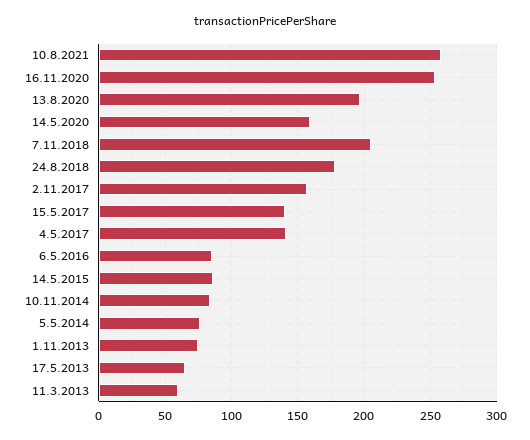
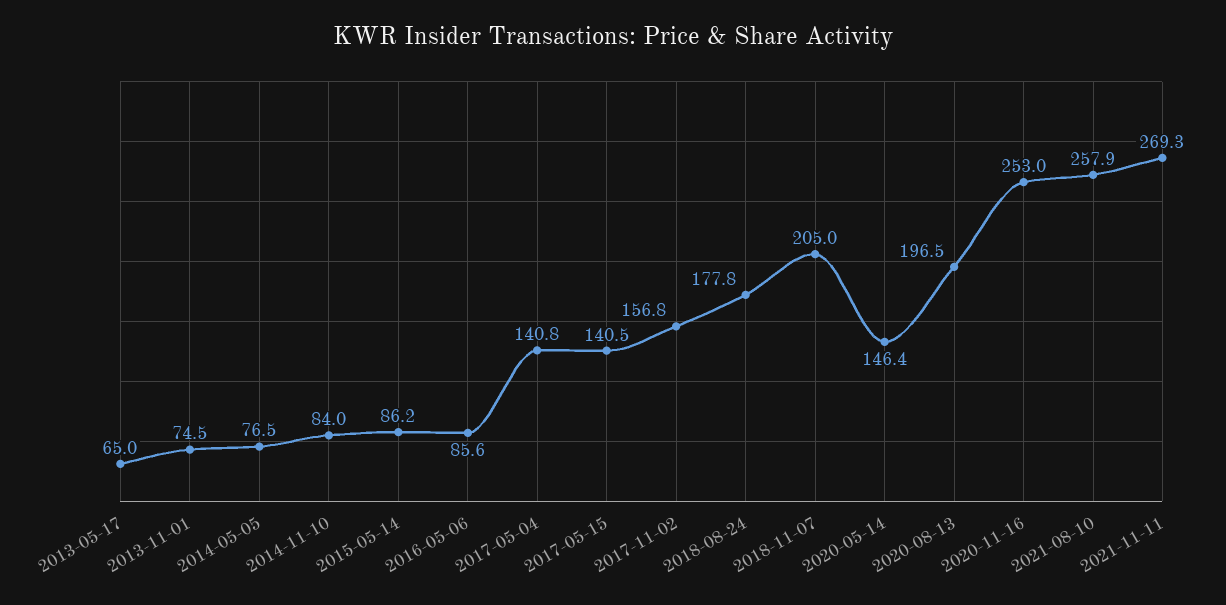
14.5.2020: 160 -> 146.4
11.3.2013: 60 -> none
2021-11-11: none -> 269.3

